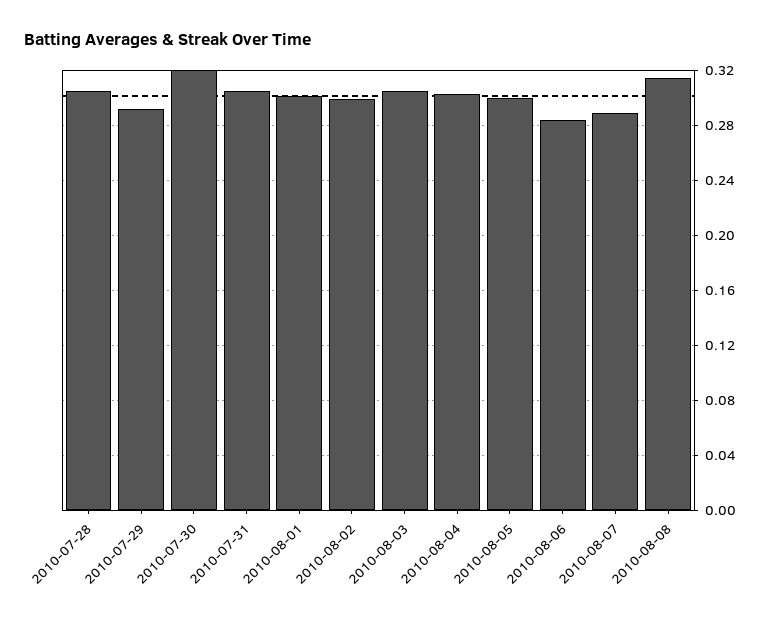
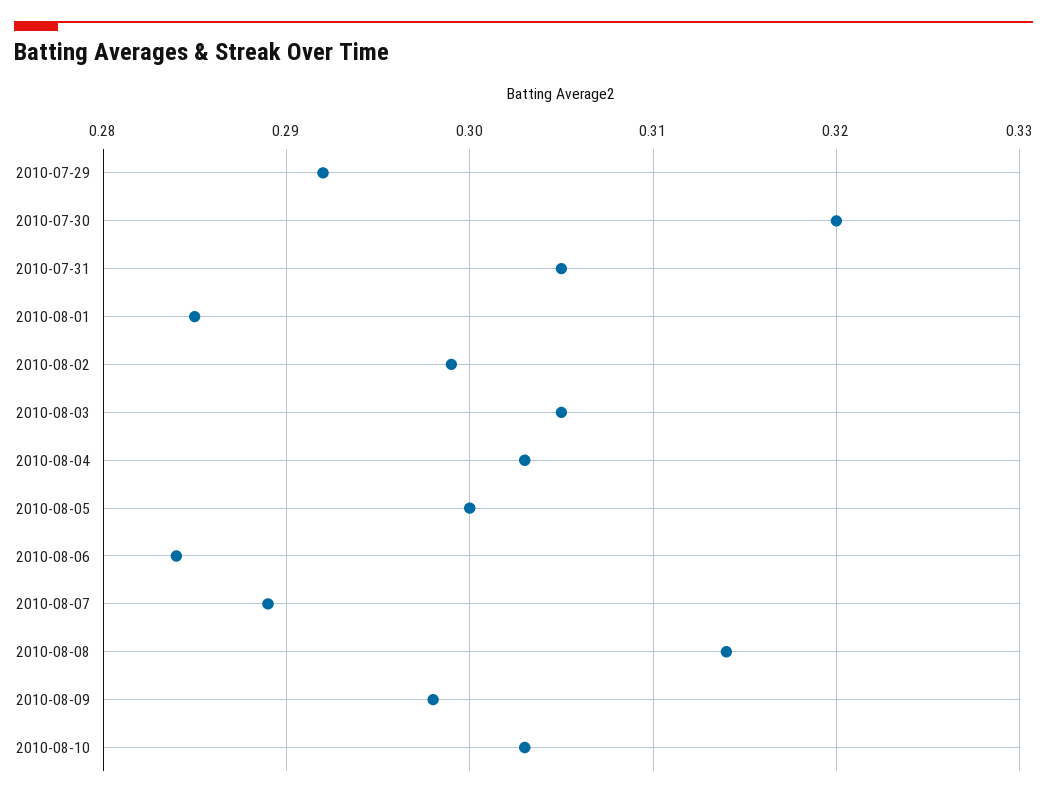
2010-07-28: 0.305 -> none
2010-08-01: 0.3 -> 0.285
2010-08-09: none -> 0.298
2010-08-10: none -> 0.303

